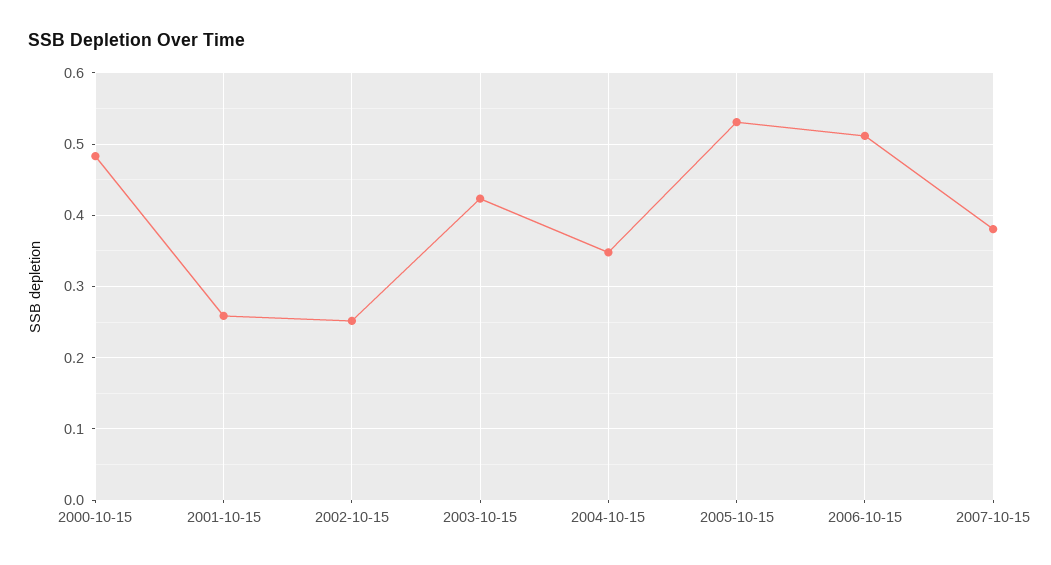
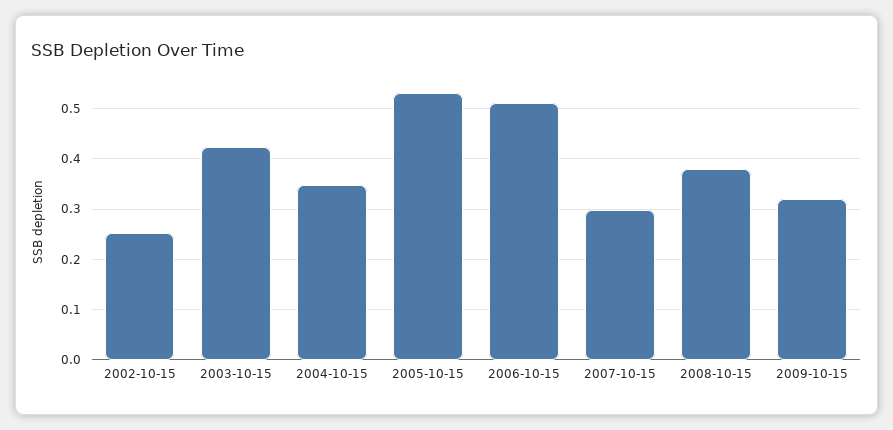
2000-10-15: 0.48 -> none
2001-10-15: 0.26 -> none
2007-10-15: 0.38 -> 0.3
2008-10-15: none -> 0.38
2009-10-15: none -> 0.32

